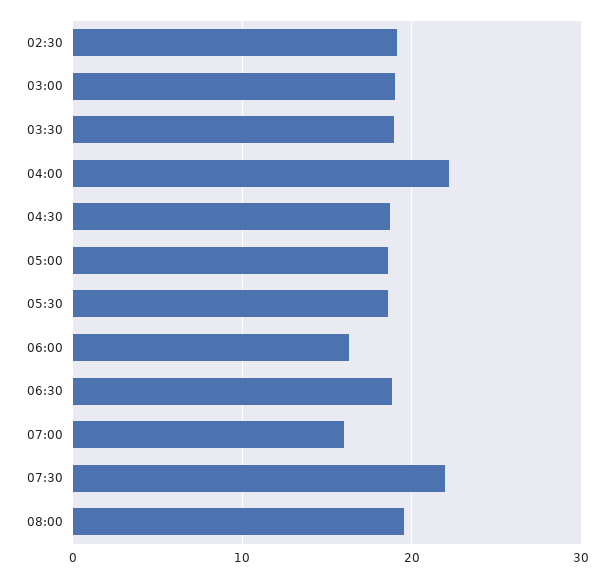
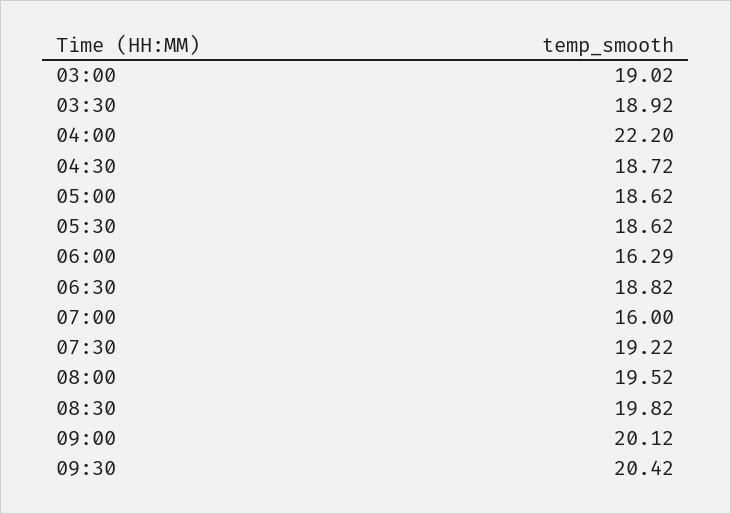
02:30: 19 -> none
07:30: 22 -> 19.22
08:30: none -> 19.82
09:00: none -> 20.12
09:30: none -> 20.42

